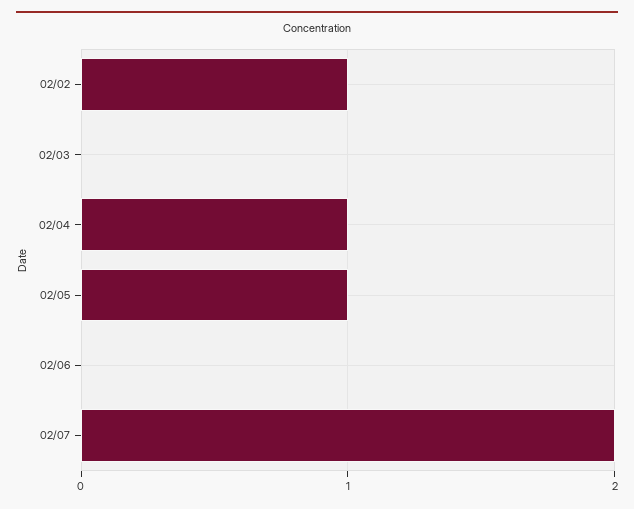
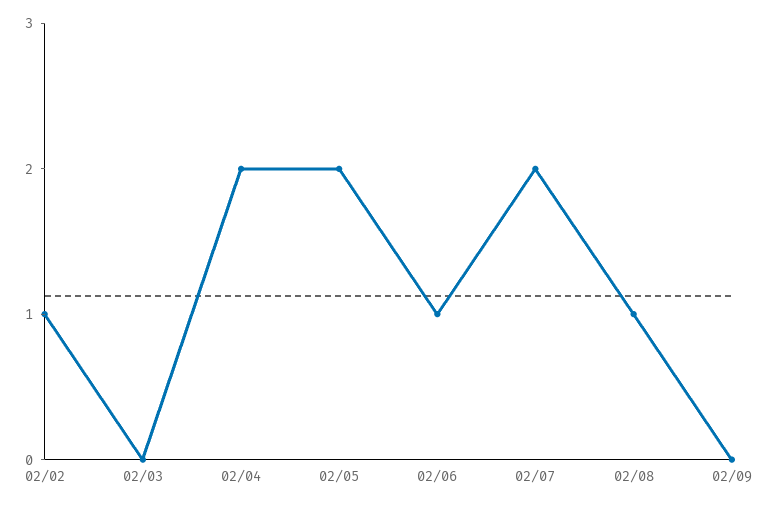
02/04: 1 -> 2
02/05: 1 -> 2
02/06: 0 -> 1
02/08: none -> 1
02/09: none -> 0

